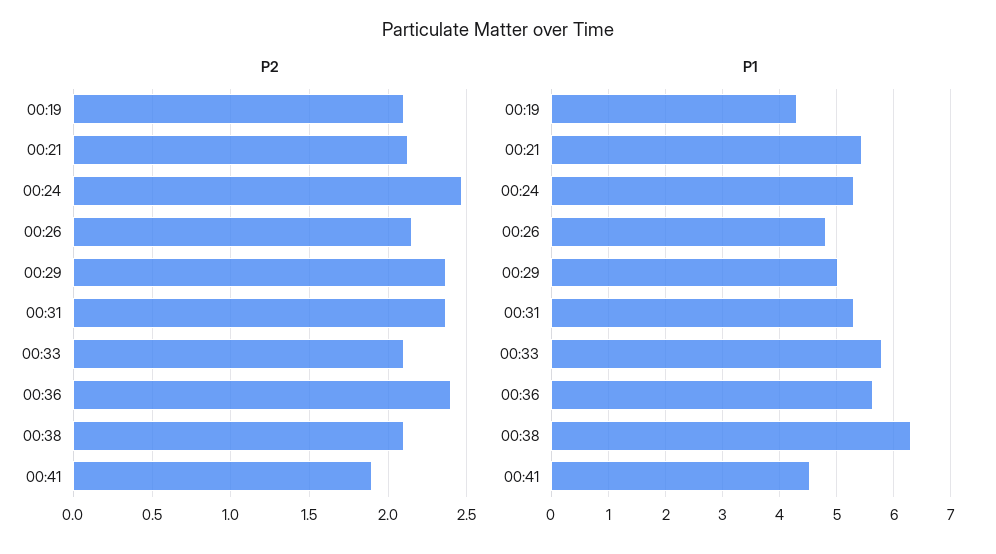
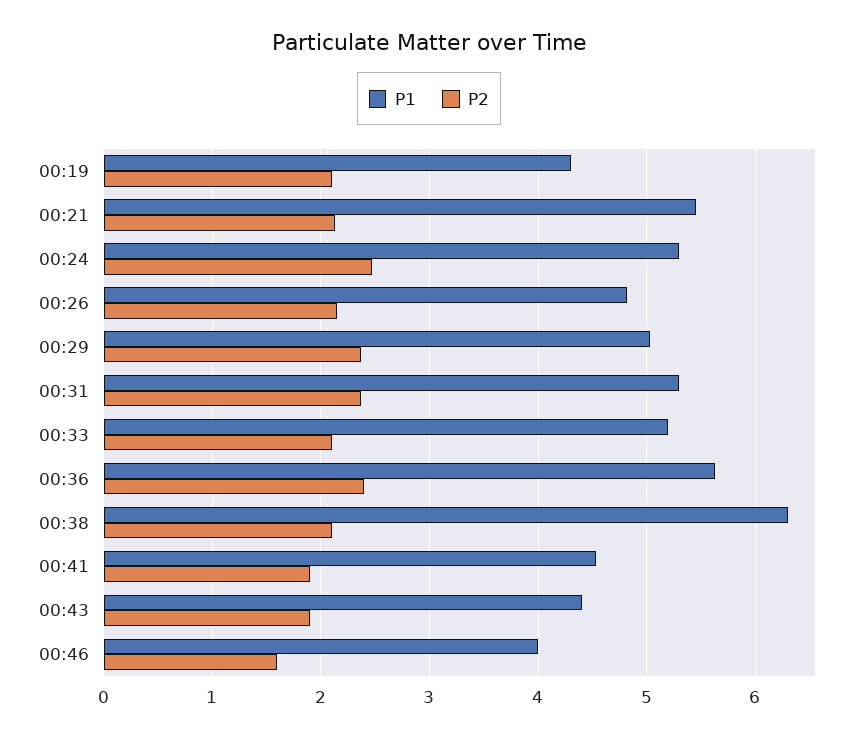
P1, 00:33: 5.8 -> 5.2
P1, 00:43: none -> 4.4
P2, 00:43: none -> 1.9
P1, 00:46: none -> 4
P2, 00:46: none -> 1.6

